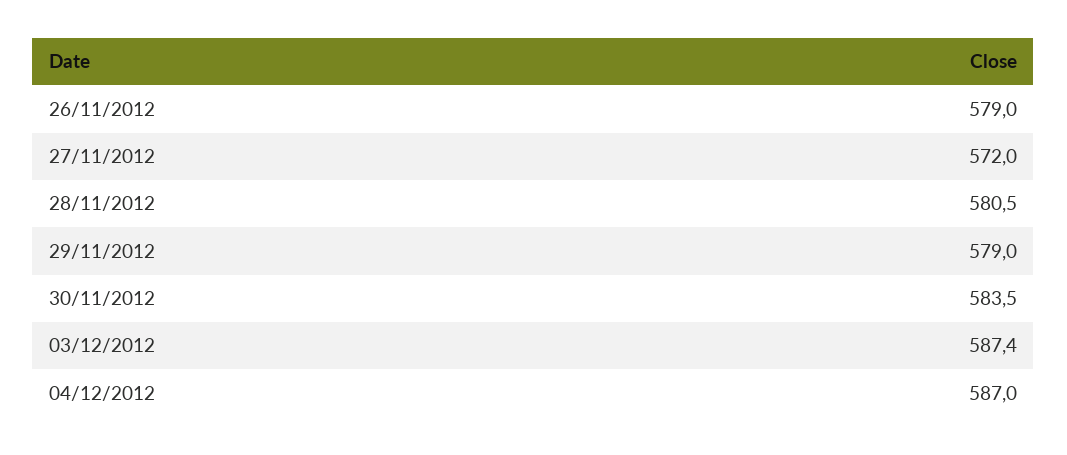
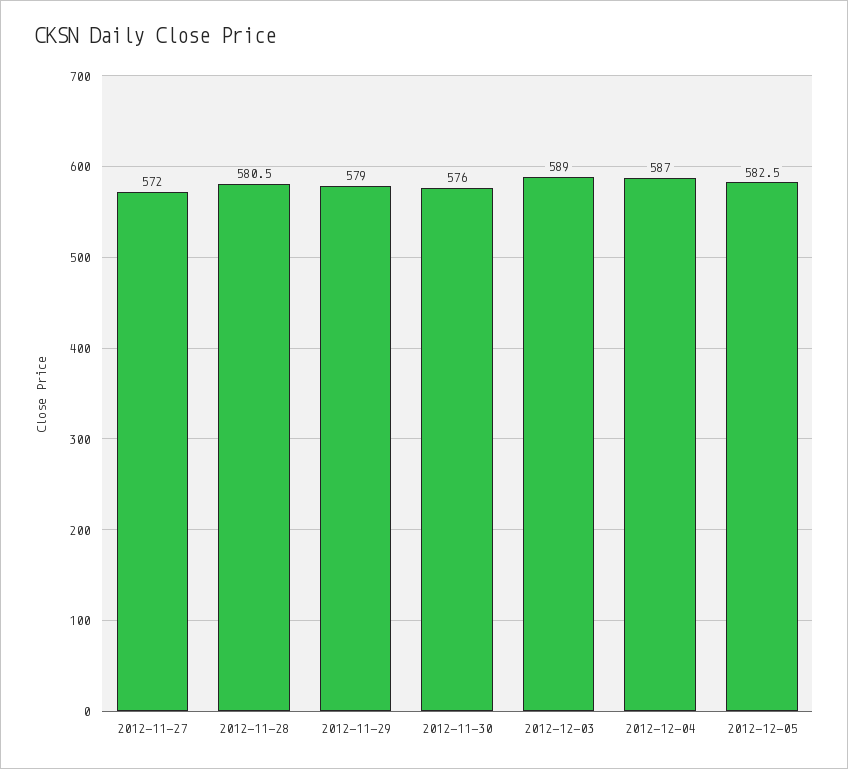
26/11/2012: 579 -> none
30/11/2012: 583.5 -> 576
03/12/2012: 587.4 -> 589
2012-12-05: none -> 582.5

